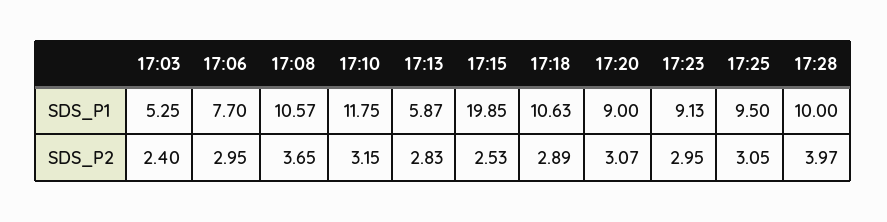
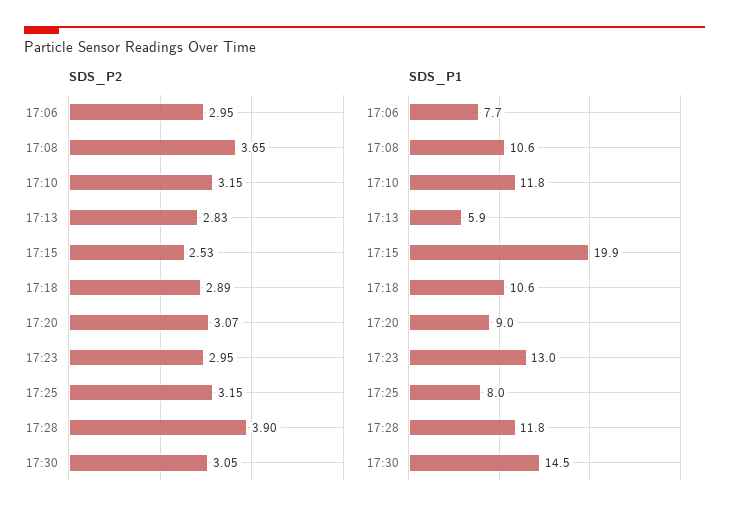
SDS_P1, 17:03: 5.25 -> none
SDS_P1, 17:23: 9.13 -> 13
SDS_P1, 17:25: 9.5 -> 8
SDS_P1, 17:28: 10 -> 11.8
SDS_P2, 17:03: 2.4 -> none
SDS_P2, 17:25: 3.05 -> 3.15
SDS_P2, 17:28: 3.97 -> 3.9
SDS_P2, 17:30: none -> 3.05
SDS_P1, 17:30: none -> 14.5

